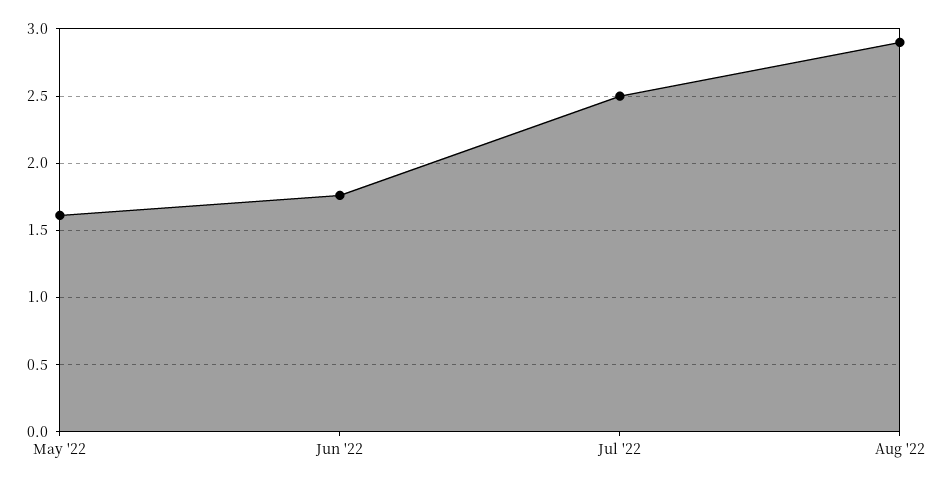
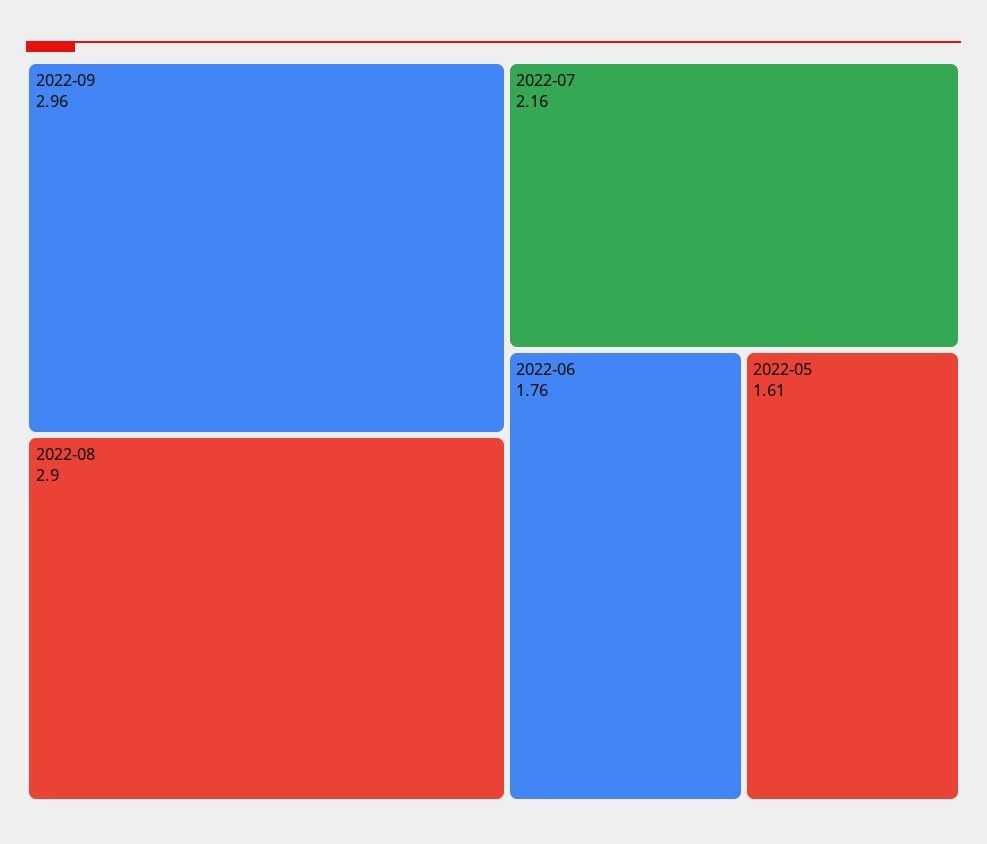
Jul '22: 2.5 -> 2.16
2022-09: none -> 2.96

